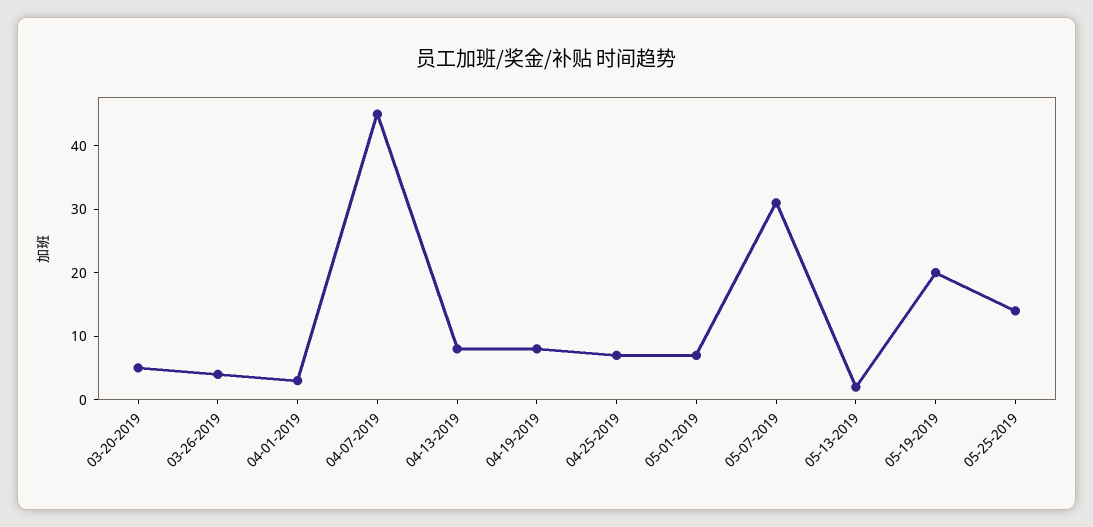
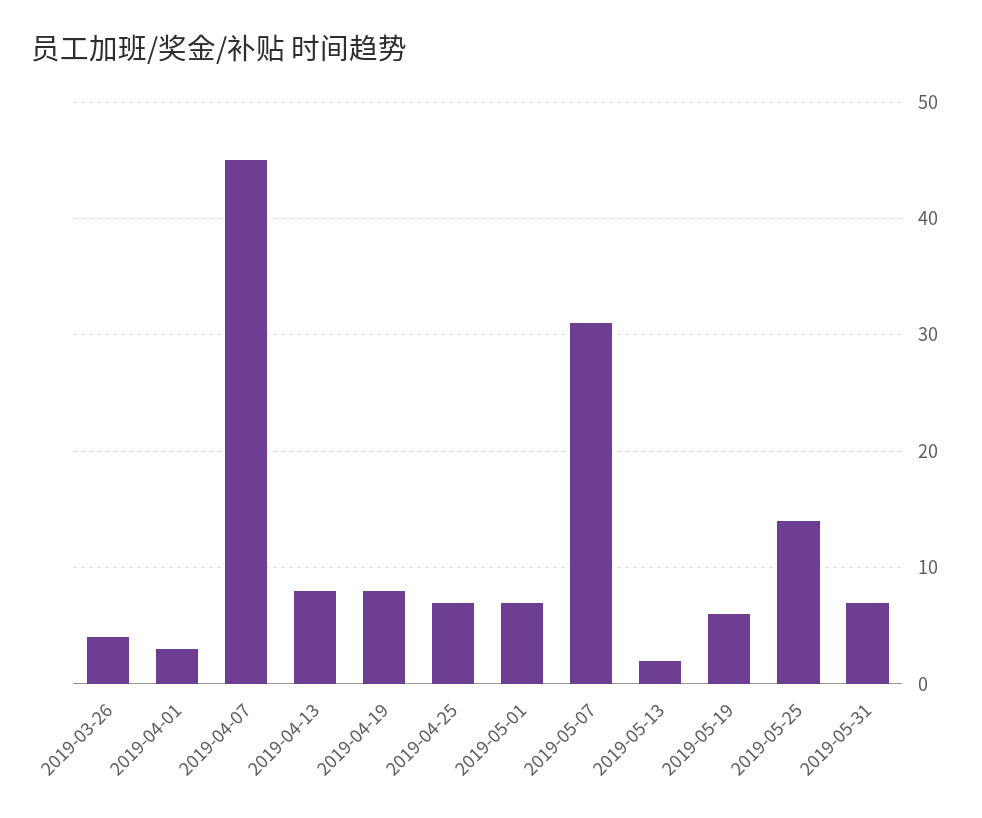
03-20-2019: 5 -> none
05-19-2019: 20 -> 6
2019-05-31: none -> 7

